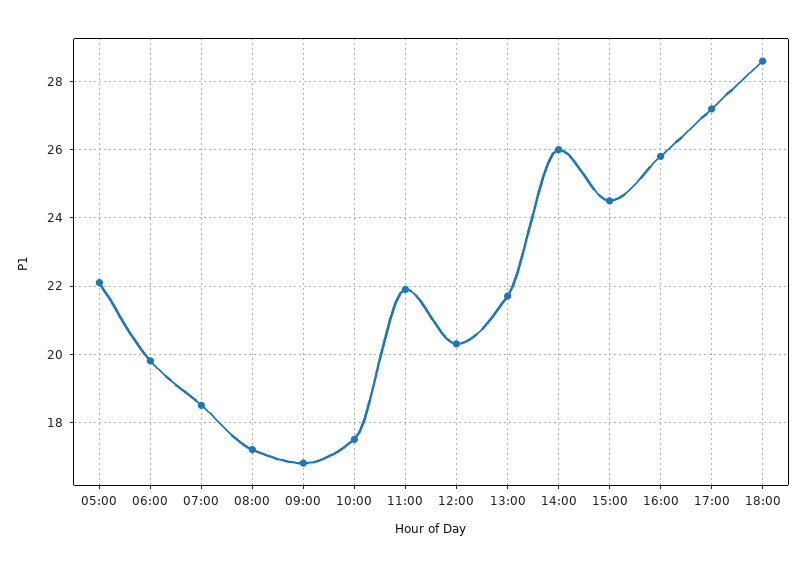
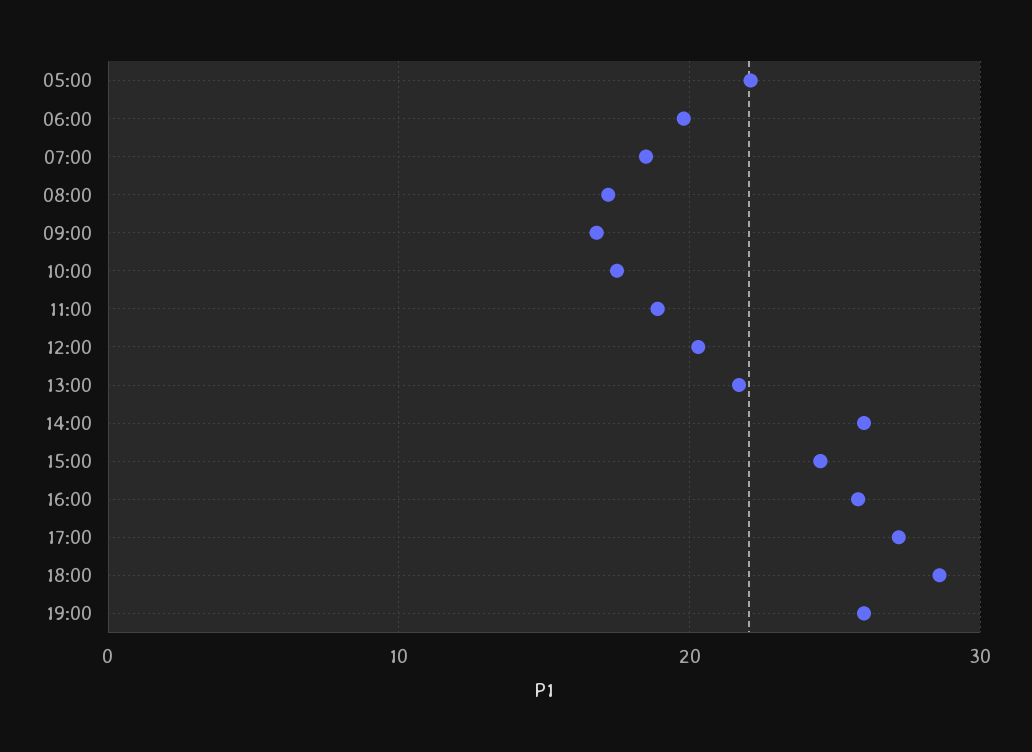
11:00: 22 -> 19
19:00: none -> 26

